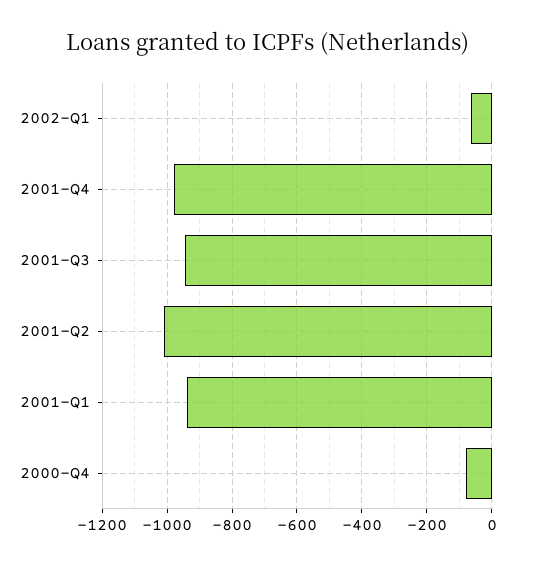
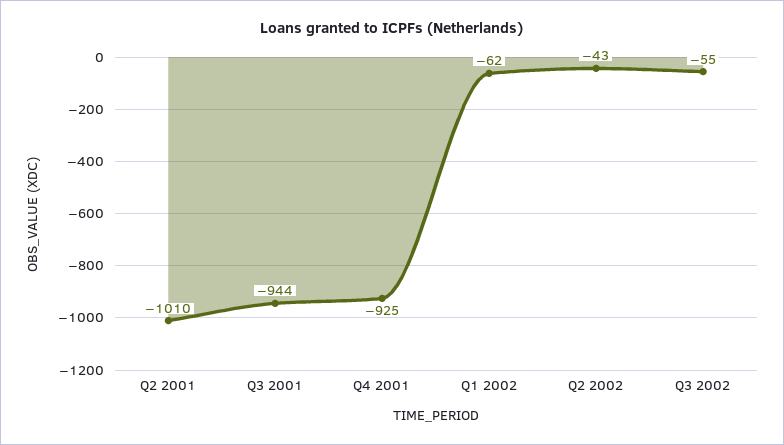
2001-Q4: -980 -> -925
2001-Q1: -940 -> none
2000-Q4: -80 -> none
Q2 2002: none -> -43
Q3 2002: none -> -55

